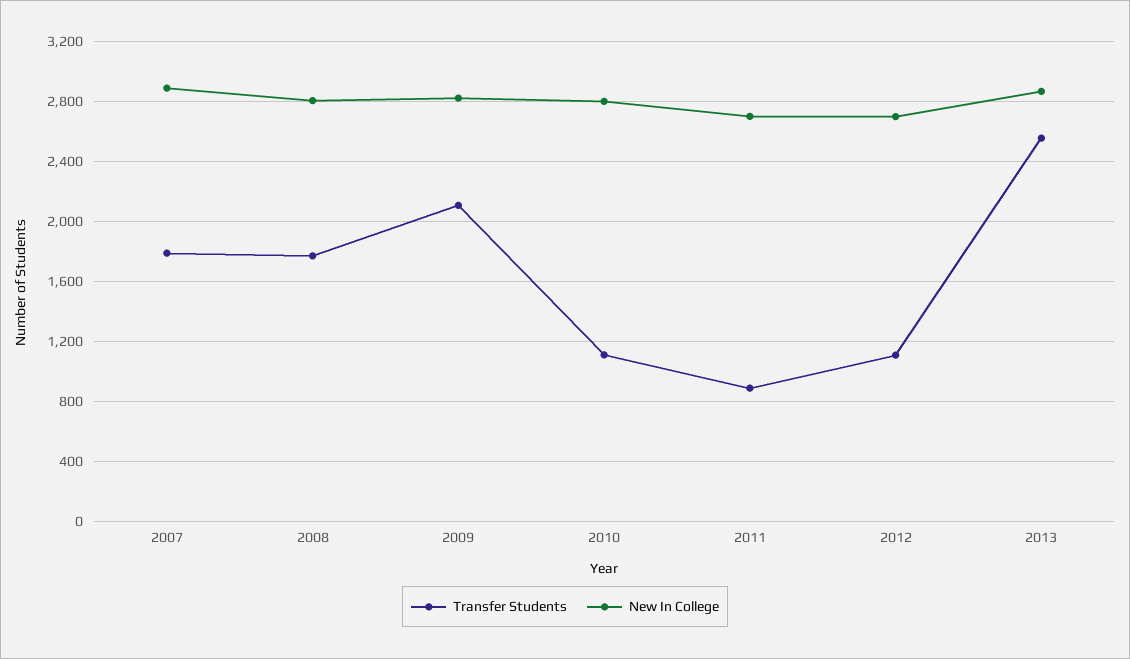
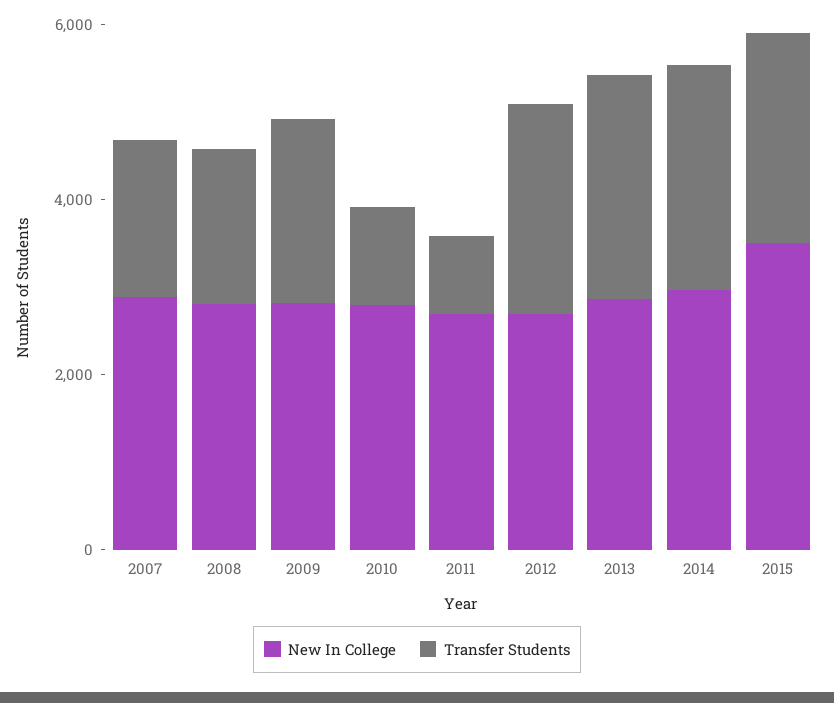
Transfer Students, 2012: 1100 -> 2500
New In College, 2014: none -> 3000
Transfer Students, 2014: none -> 2500
New In College, 2015: none -> 3500
Transfer Students, 2015: none -> 2500

